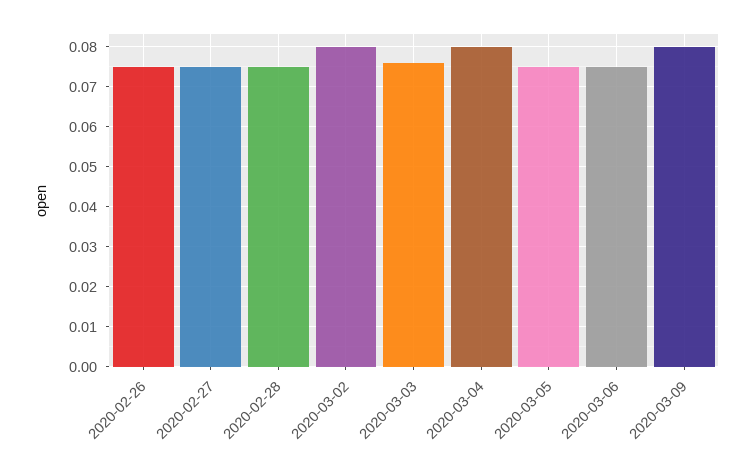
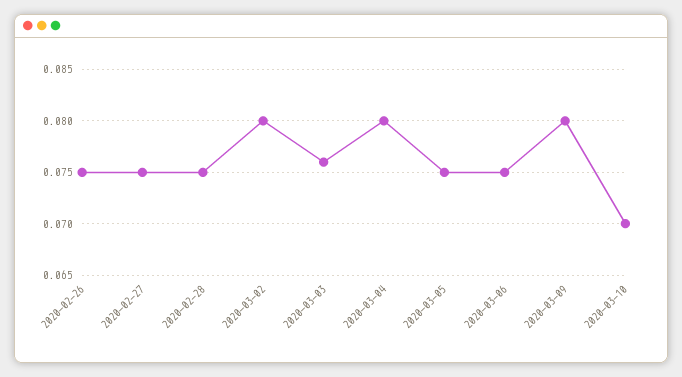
2020-03-10: none -> 0.07

